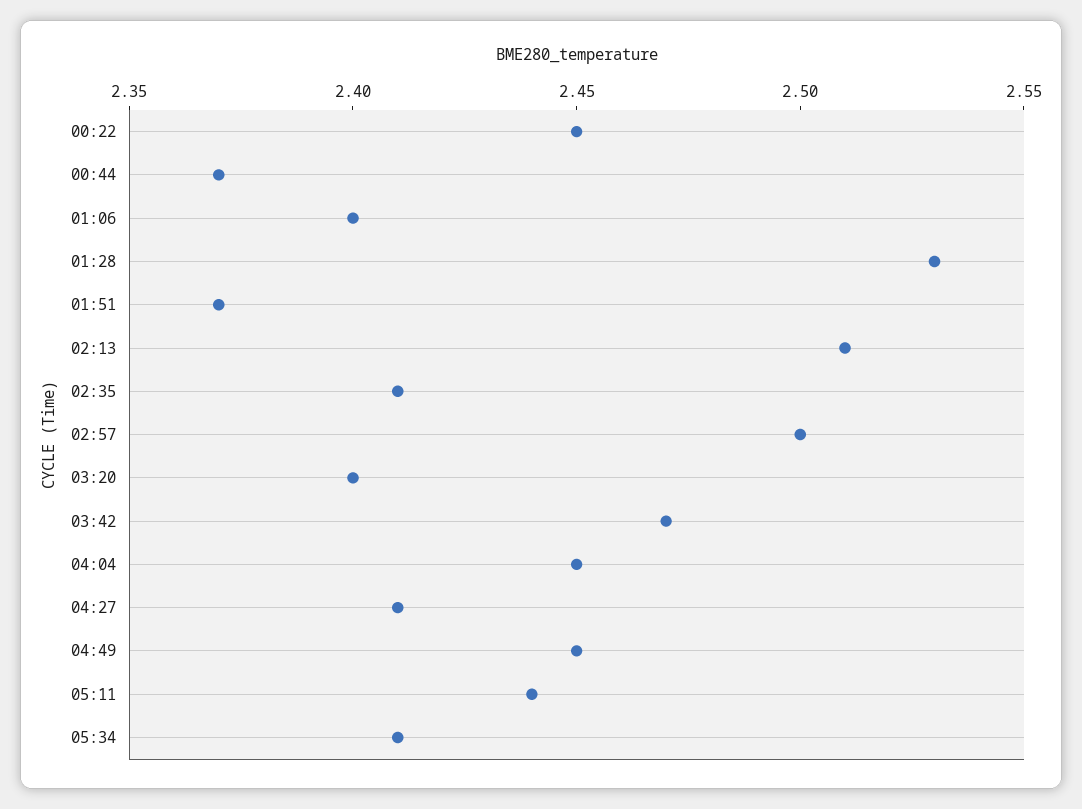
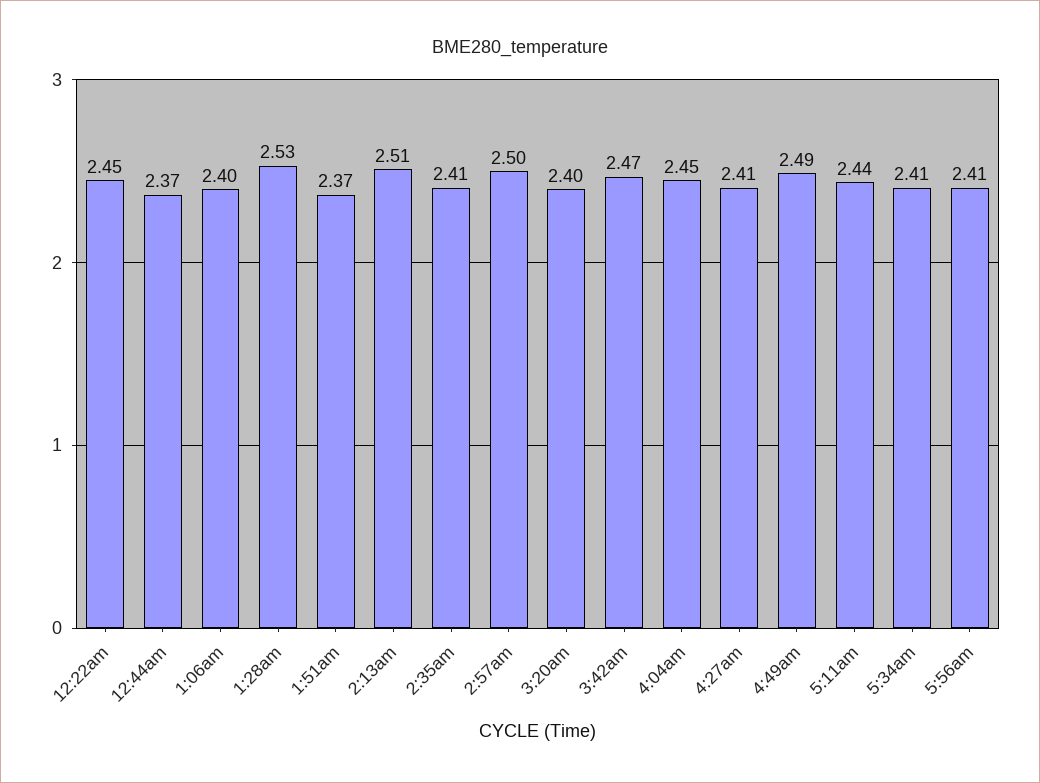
04:49: 2.45 -> 2.49
5:56am: none -> 2.41

